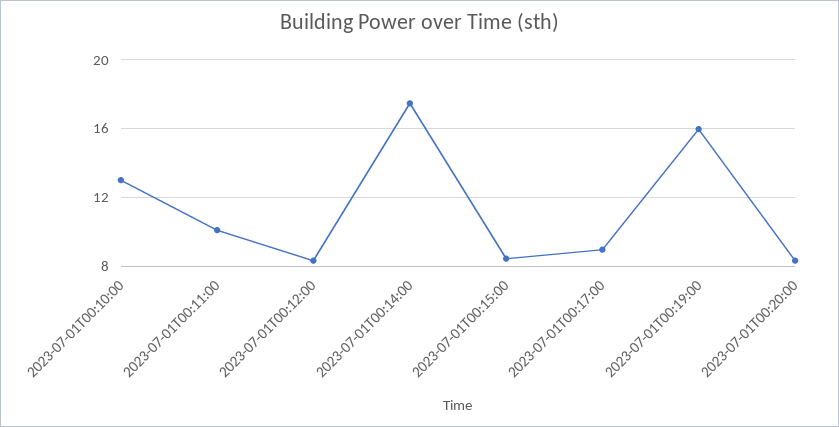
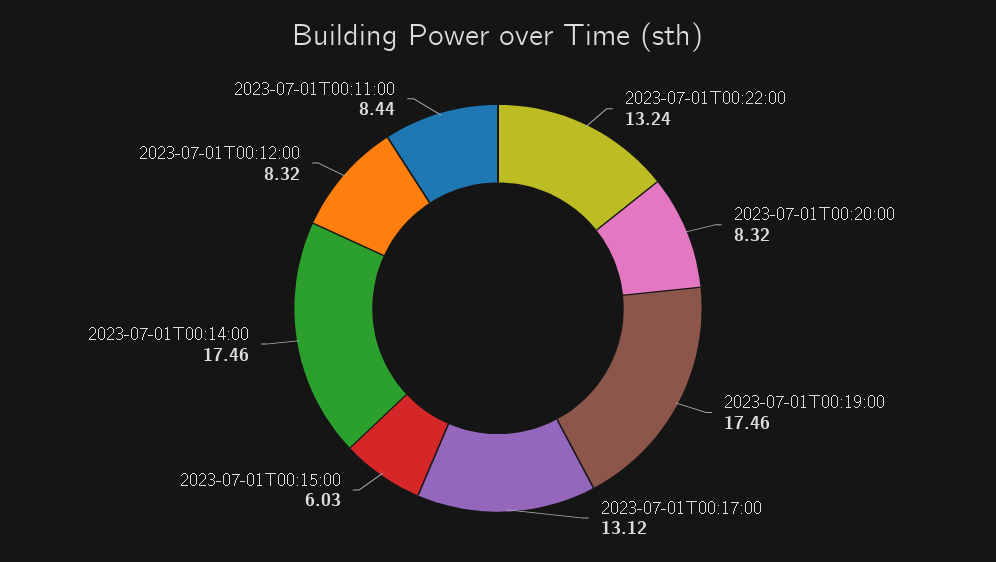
2023-07-01T00:10:00: 13 -> none
2023-07-01T00:11:00: 10 -> 8.44
2023-07-01T00:15:00: 8.5 -> 6.03
2023-07-01T00:17:00: 9 -> 13.12
2023-07-01T00:19:00: 16 -> 17.46
2023-07-01T00:22:00: none -> 13.24

